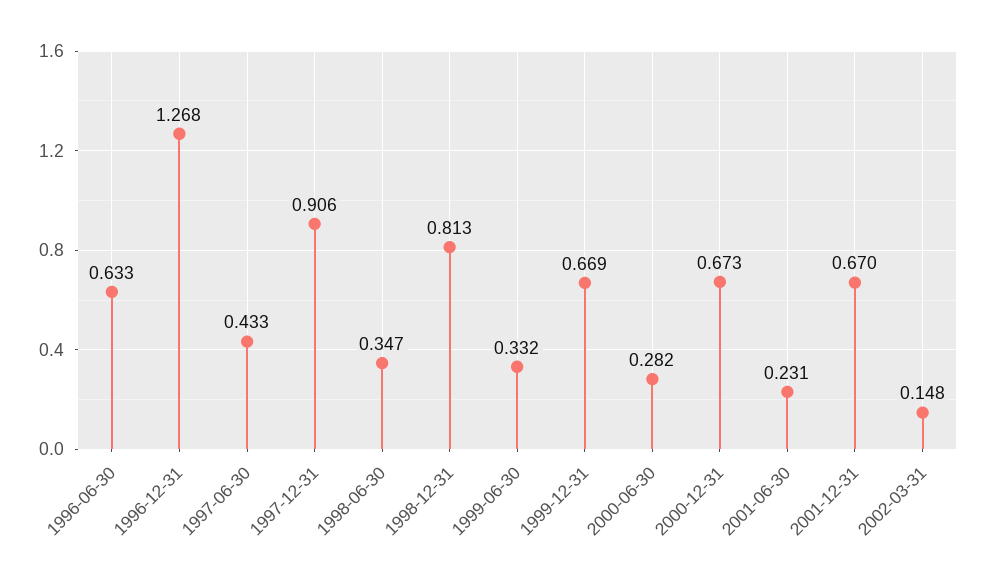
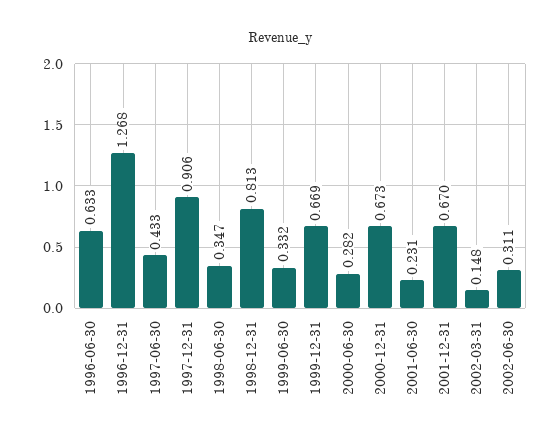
2002-06-30: none -> 0.311

